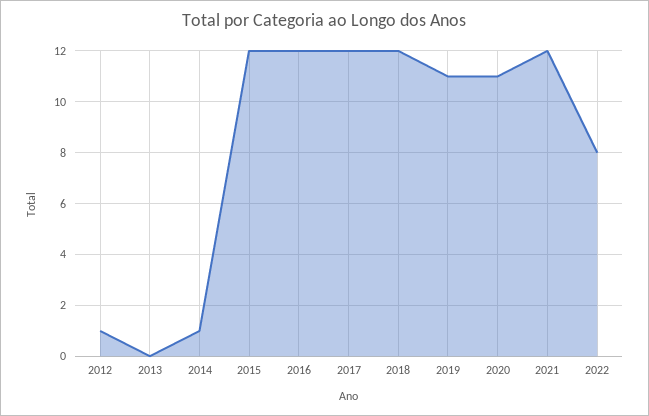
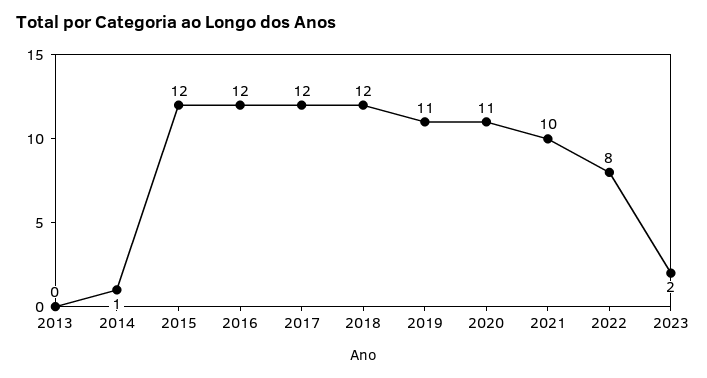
2012: 1 -> none
2021: 12 -> 10
2023: none -> 2

